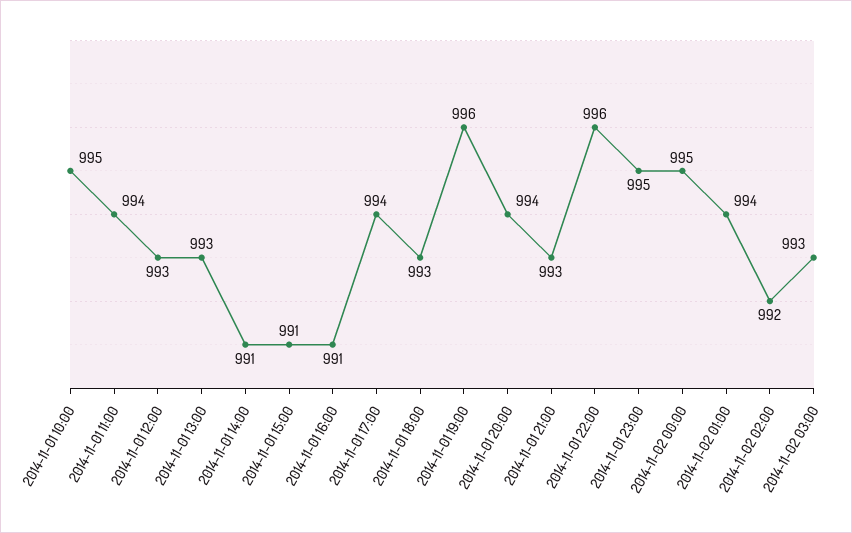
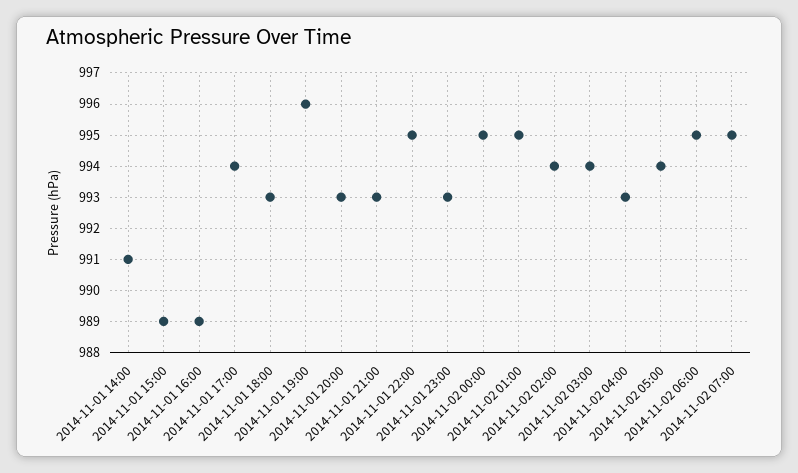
2014-11-01 10:00: 995 -> none
2014-11-01 11:00: 994 -> none
2014-11-01 12:00: 993 -> none
2014-11-01 13:00: 993 -> none
2014-11-01 15:00: 991 -> 989
2014-11-01 16:00: 991 -> 989
2014-11-01 20:00: 994 -> 993
2014-11-01 22:00: 996 -> 995
2014-11-01 23:00: 995 -> 993
2014-11-02 01:00: 994 -> 995
2014-11-02 02:00: 992 -> 994
2014-11-02 03:00: 993 -> 994
2014-11-02 04:00: none -> 993
2014-11-02 05:00: none -> 994
2014-11-02 06:00: none -> 995
2014-11-02 07:00: none -> 995

